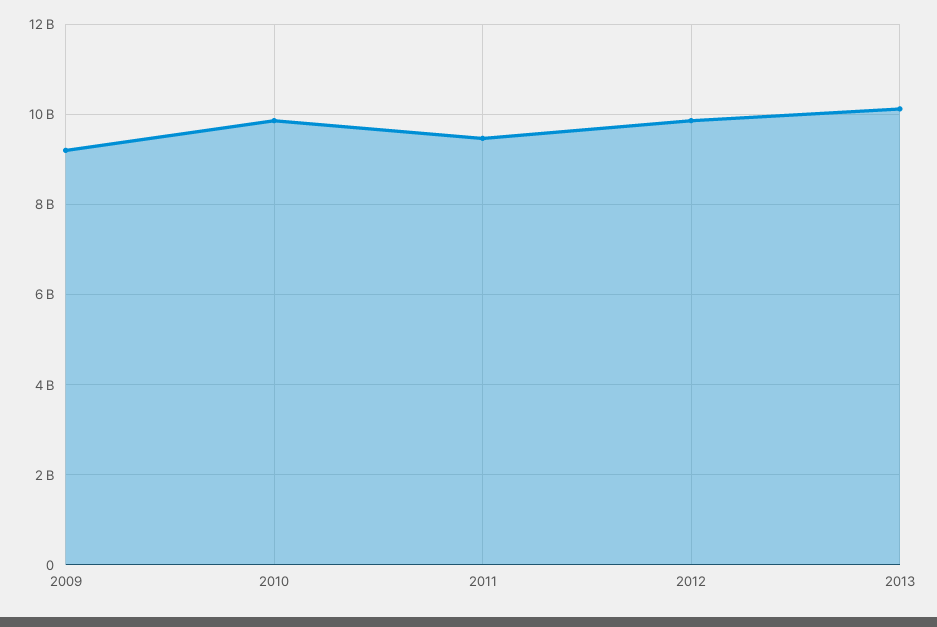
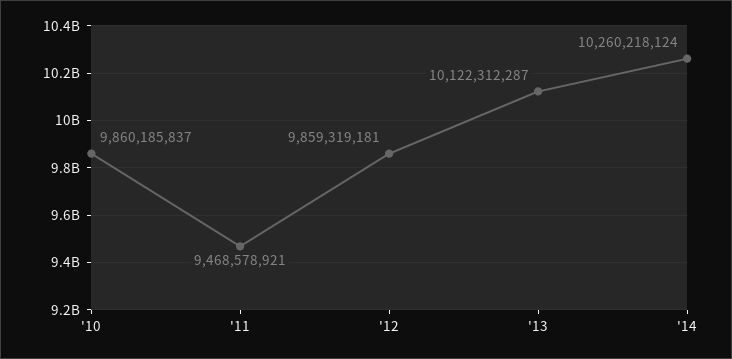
2009: 9200000000 -> none
'14: none -> 10260218124

